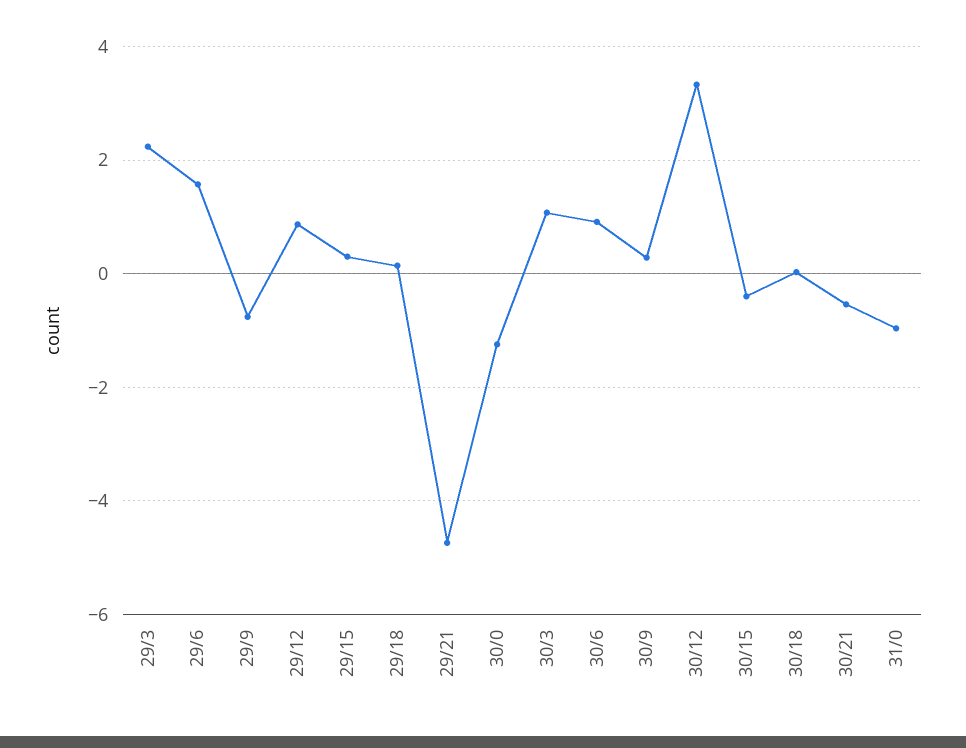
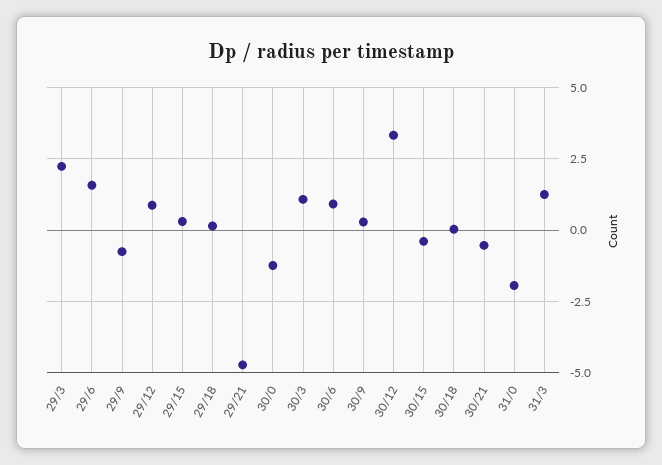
31/0: -1 -> -2
31/3: none -> 1.25

